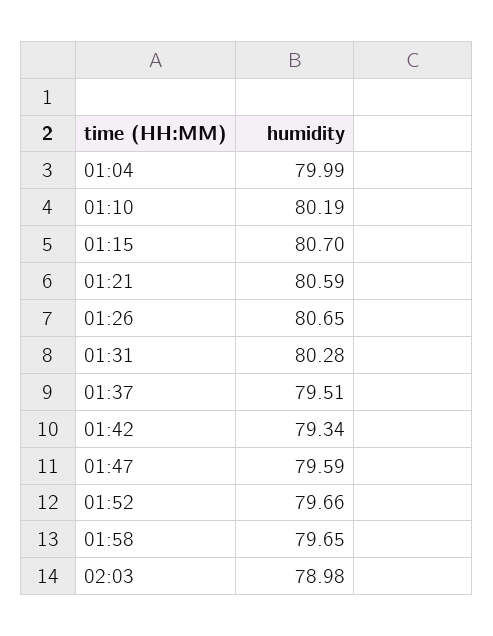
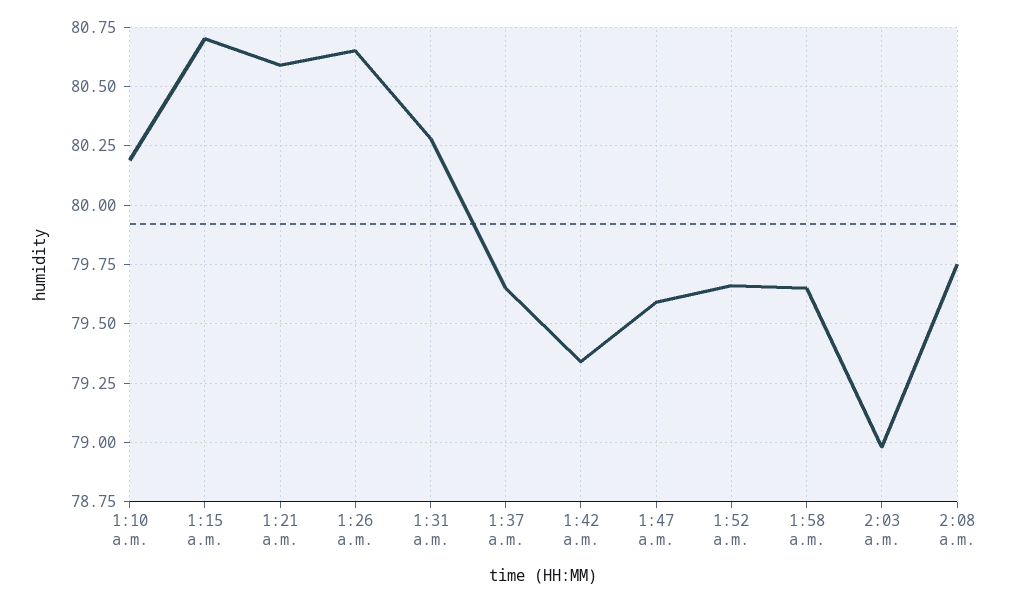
01:04: 79.99 -> none
01:37: 79.51 -> 79.65
2:08 a.m.: none -> 79.75

